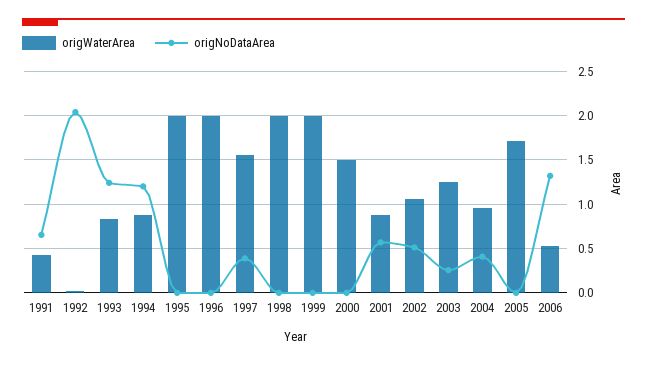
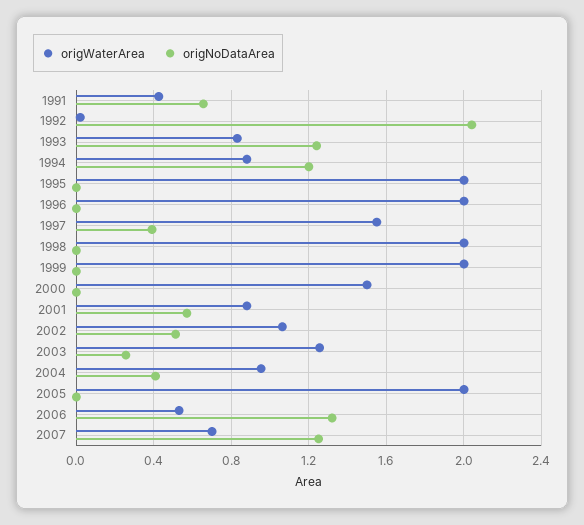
origWaterArea, 2005: 1.7 -> 2
origWaterArea, 2007: none -> 0.7
origNoDataArea, 2007: none -> 1.25

